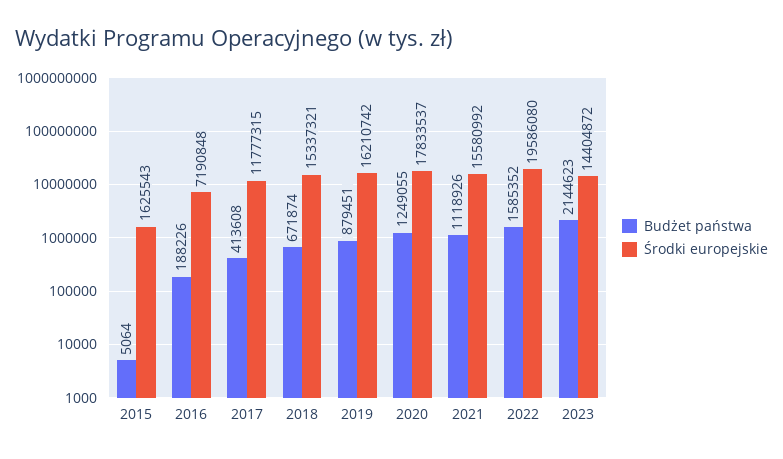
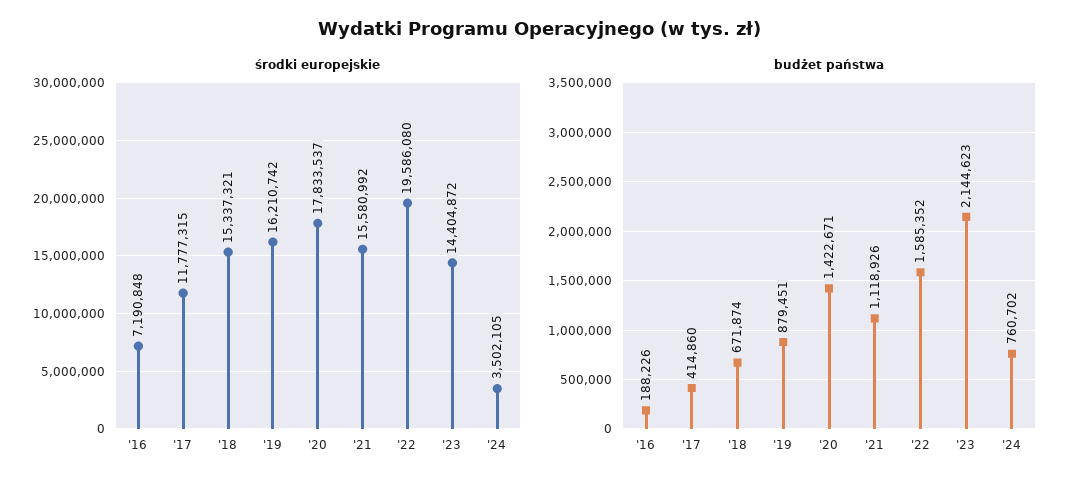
Budżet państwa, 2015: 5064 -> none
Środki europejskie, 2015: 1625543 -> none
Budżet państwa, 2017: 413608 -> 414860
Budżet państwa, 2020: 1249055 -> 1422671
Środki europejskie, '24: none -> 3502105
Budżet państwa, '24: none -> 760702

